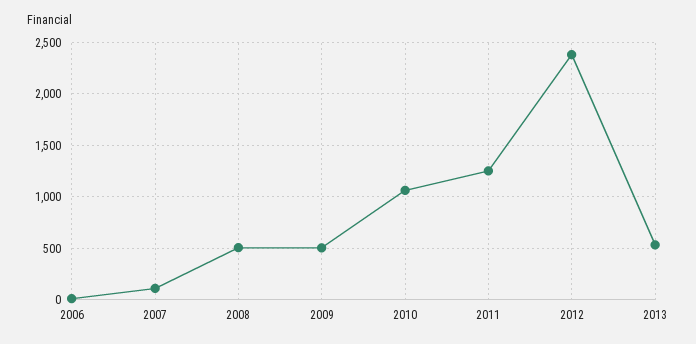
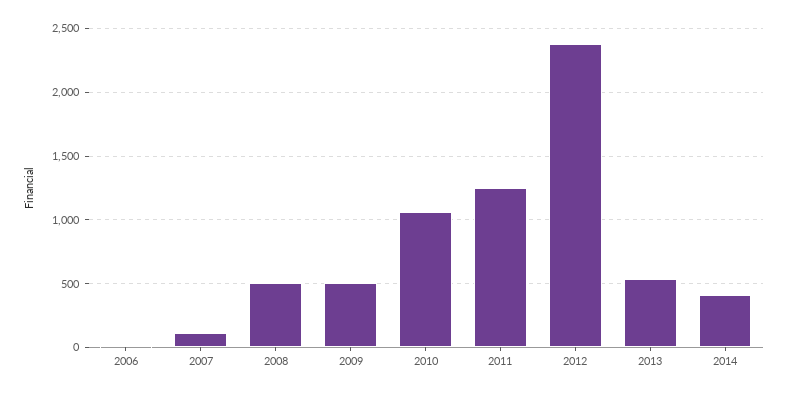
2014: none -> 400

